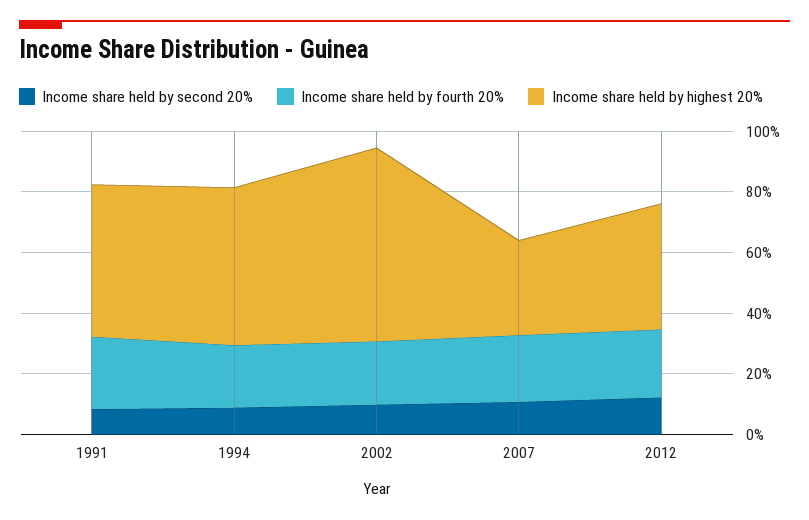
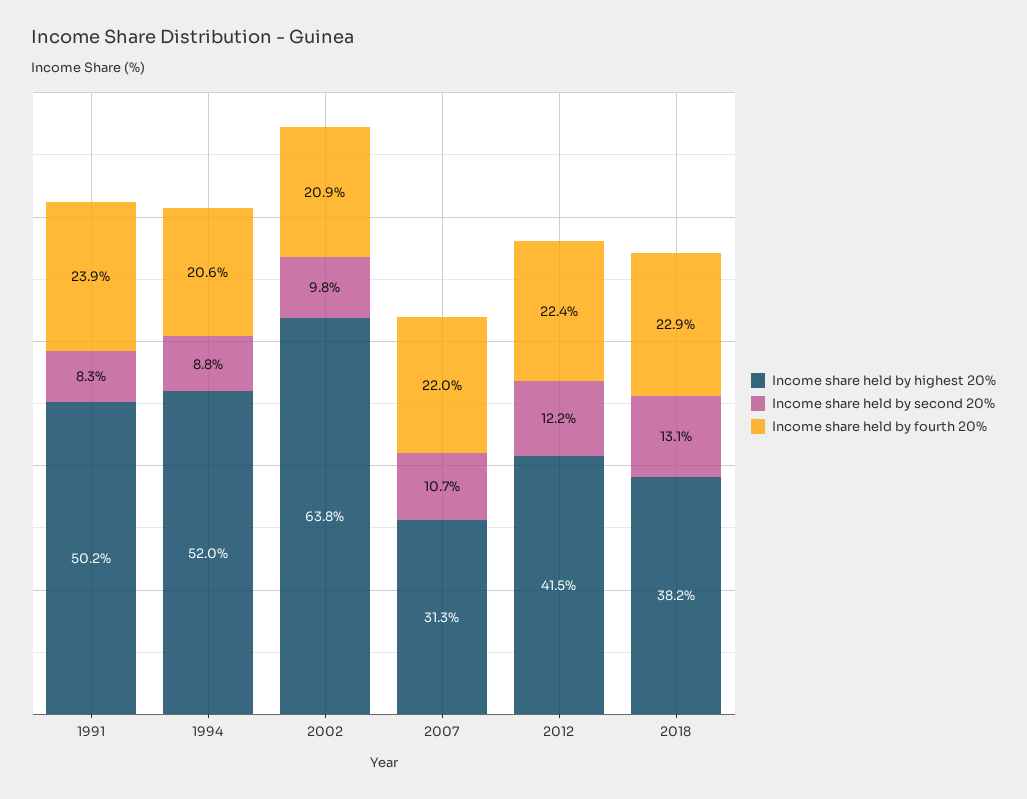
Income share held by highest 20%, 2018: none -> 38.2
Income share held by second 20%, 2018: none -> 13.1
Income share held by fourth 20%, 2018: none -> 22.9

